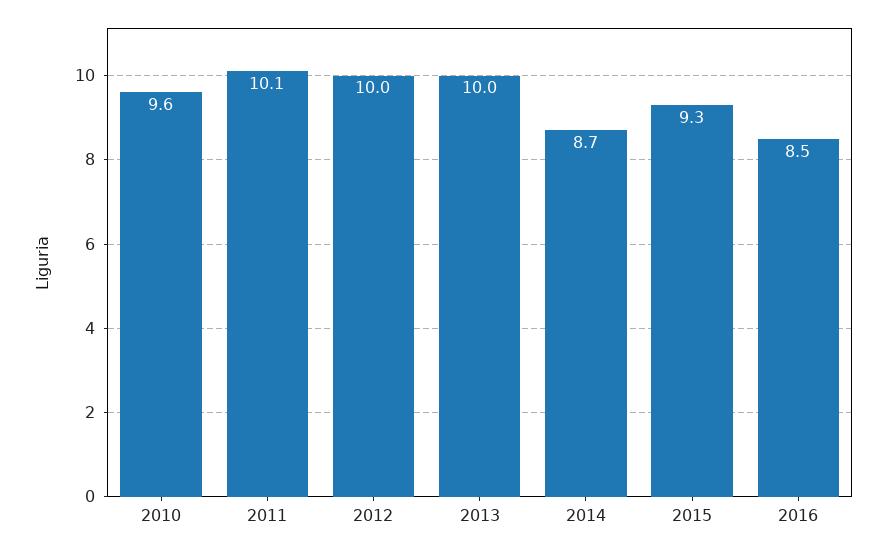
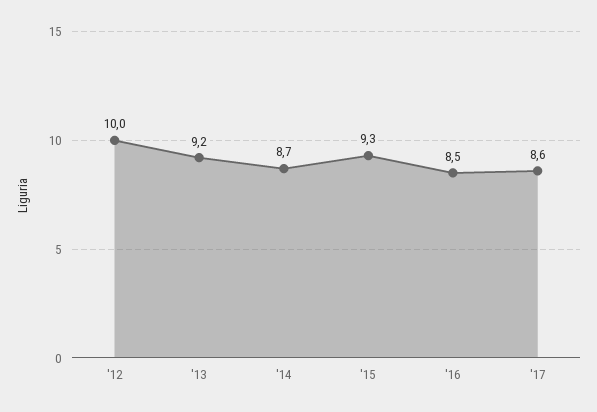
2010: 9.6 -> none
2011: 10.1 -> none
2013: 10 -> 9.2
'17: none -> 8.6

